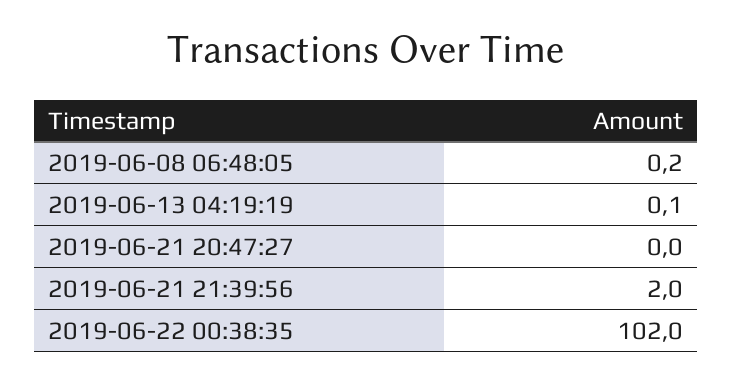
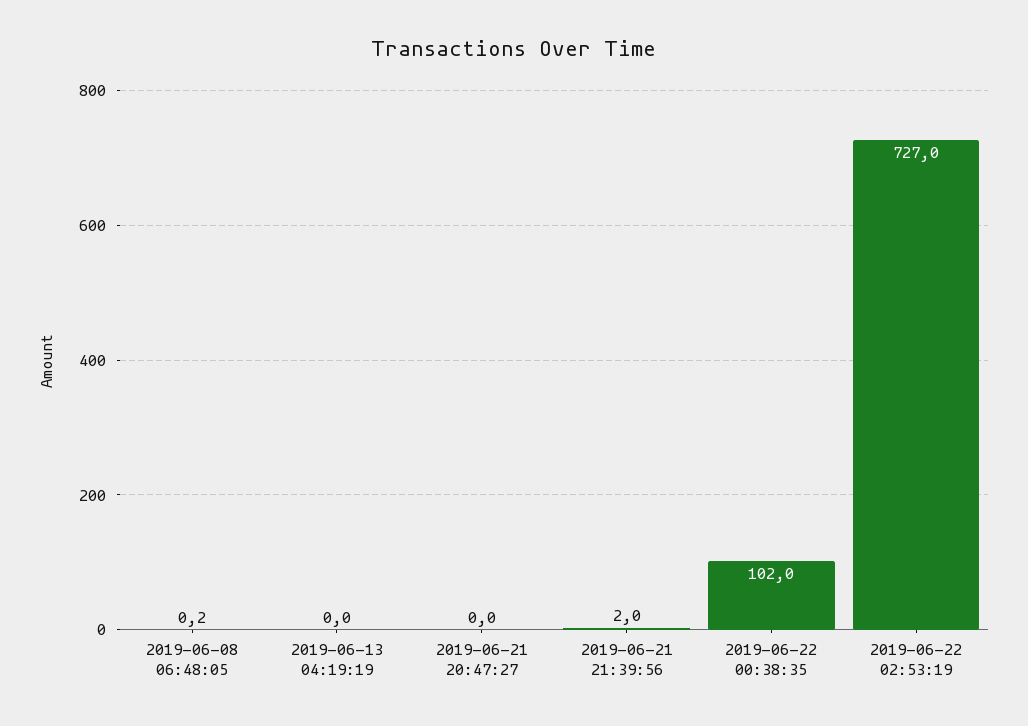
2019-06-13 04:19:19: 0.1 -> 0
2019-06-22 02:53:19: none -> 727

